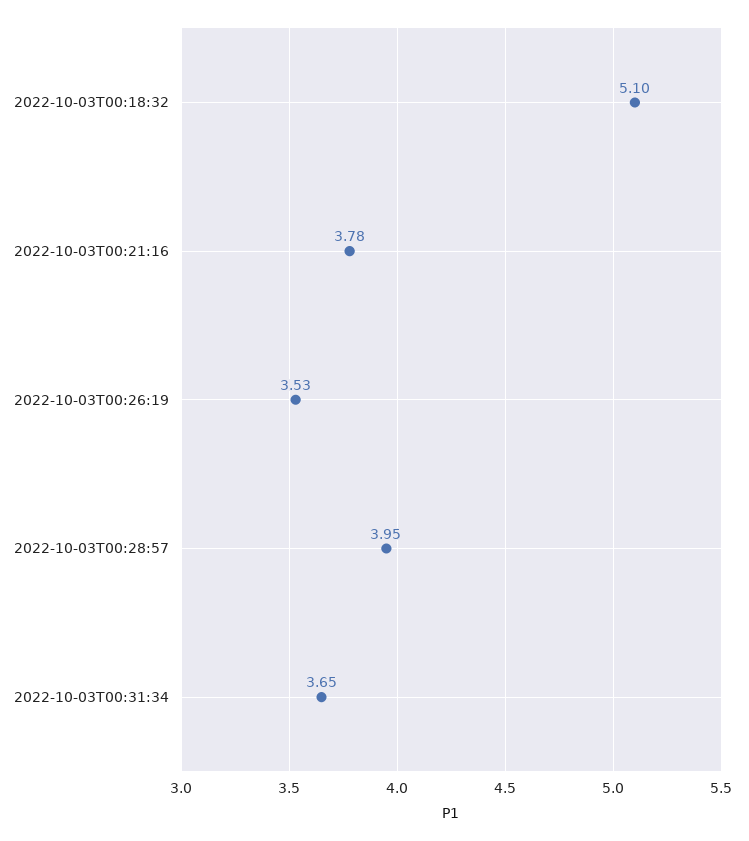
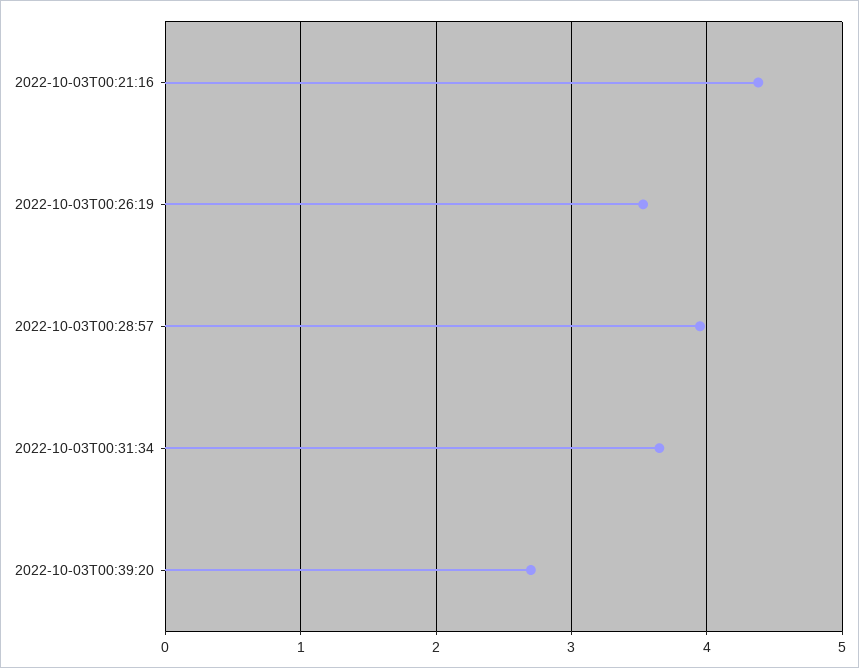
2022-10-03T00:18:32: 5.1 -> none
2022-10-03T00:21:16: 3.78 -> 4.4
2022-10-03T00:39:20: none -> 2.7

